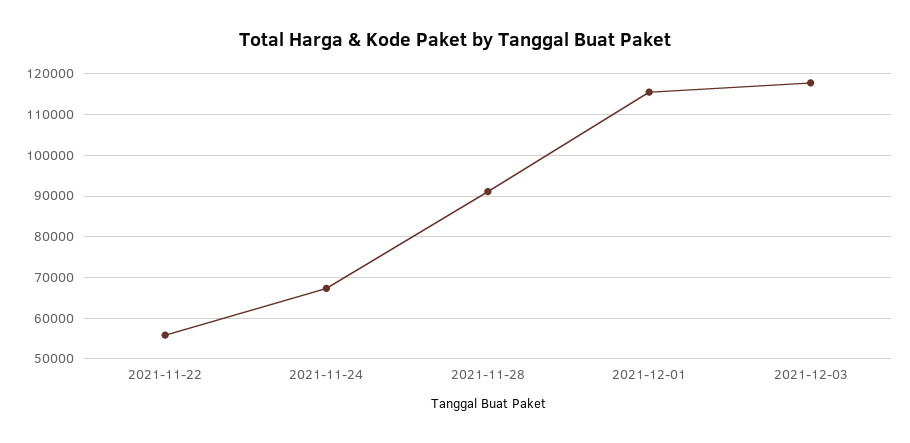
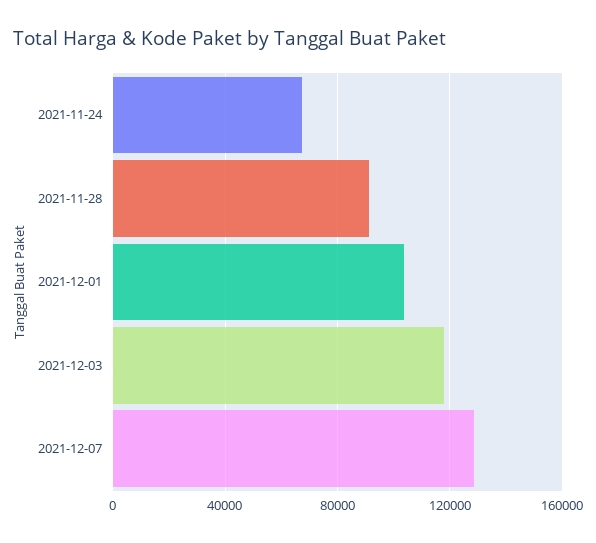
2021-11-22: 56000 -> none
2021-12-01: 116000 -> 105000
2021-12-07: none -> 130000

